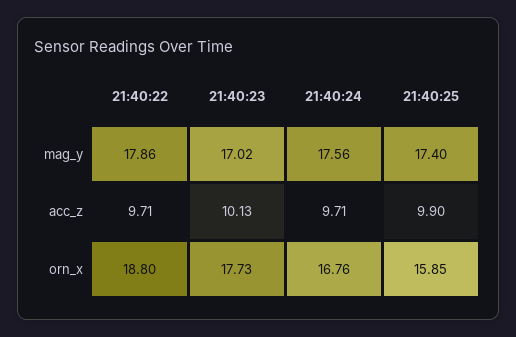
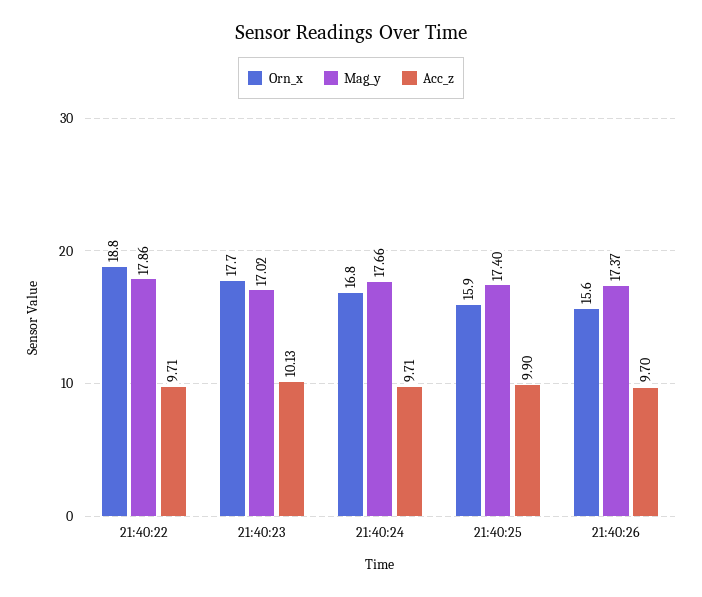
mag_y, 21:40:24: 17.56 -> 17.66
orn_x, 21:40:26: none -> 15.6
mag_y, 21:40:26: none -> 17.37
acc_z, 21:40:26: none -> 9.7

